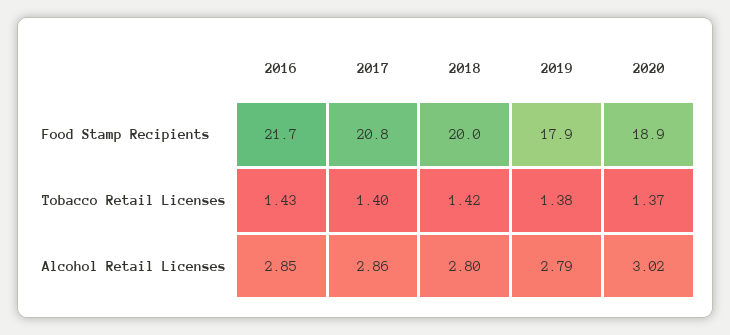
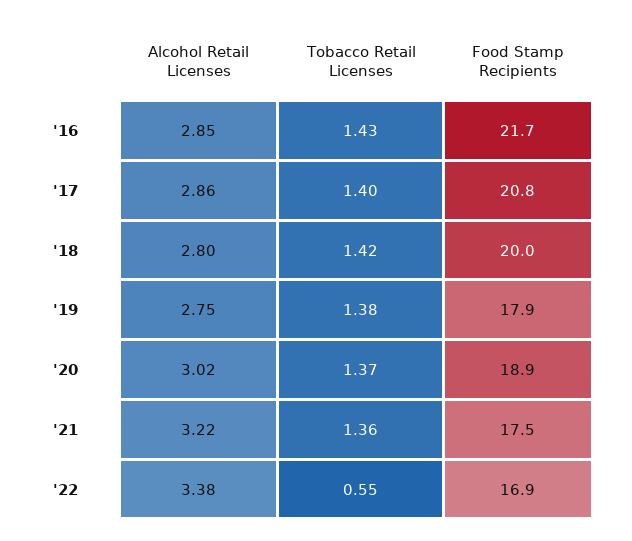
2019, Alcohol Retail Licenses: 2.79 -> 2.75
'21, Alcohol Retail Licenses: none -> 3.22
'21, Tobacco Retail Licenses: none -> 1.36
'21, Food Stamp Recipients: none -> 17.5
'22, Alcohol Retail Licenses: none -> 3.38
'22, Tobacco Retail Licenses: none -> 0.55
'22, Food Stamp Recipients: none -> 16.9

